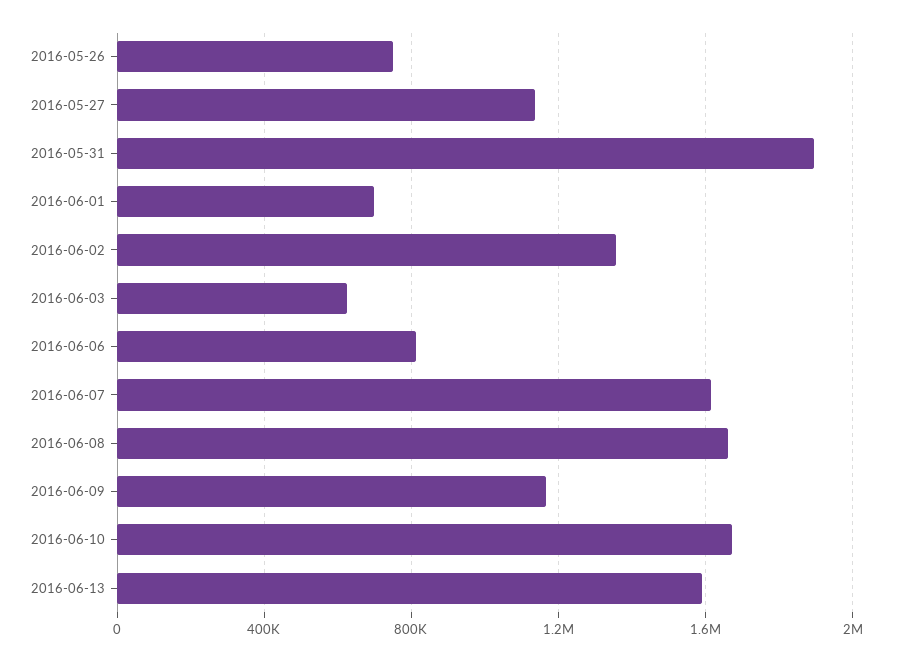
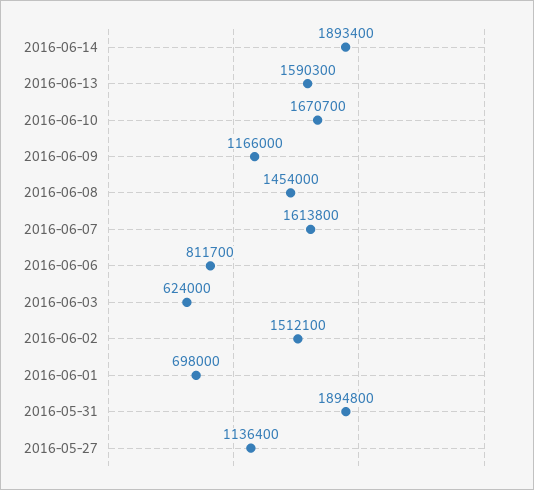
2016-05-26: 750000 -> none
2016-06-02: 1350000 -> 1512100
2016-06-08: 1650000 -> 1454000
2016-06-14: none -> 1893400

